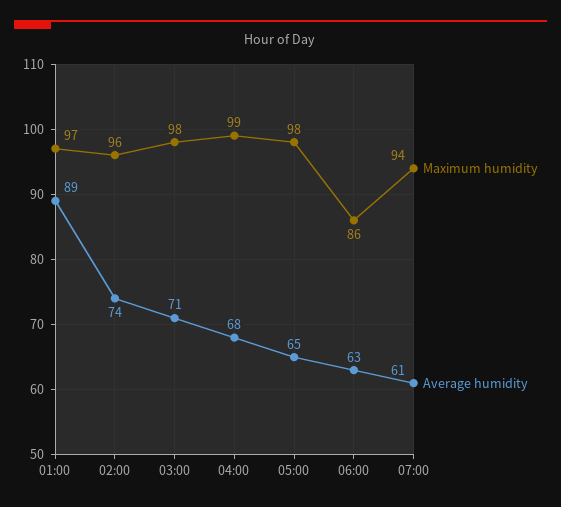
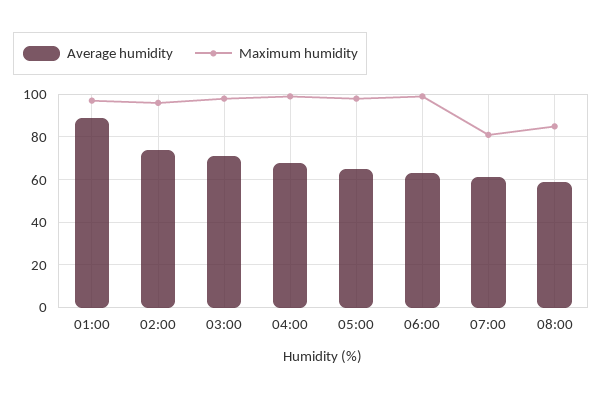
Maximum humidity, 06:00: 86 -> 100
Maximum humidity, 07:00: 94 -> 80
Average humidity, 08:00: none -> 60
Maximum humidity, 08:00: none -> 85

